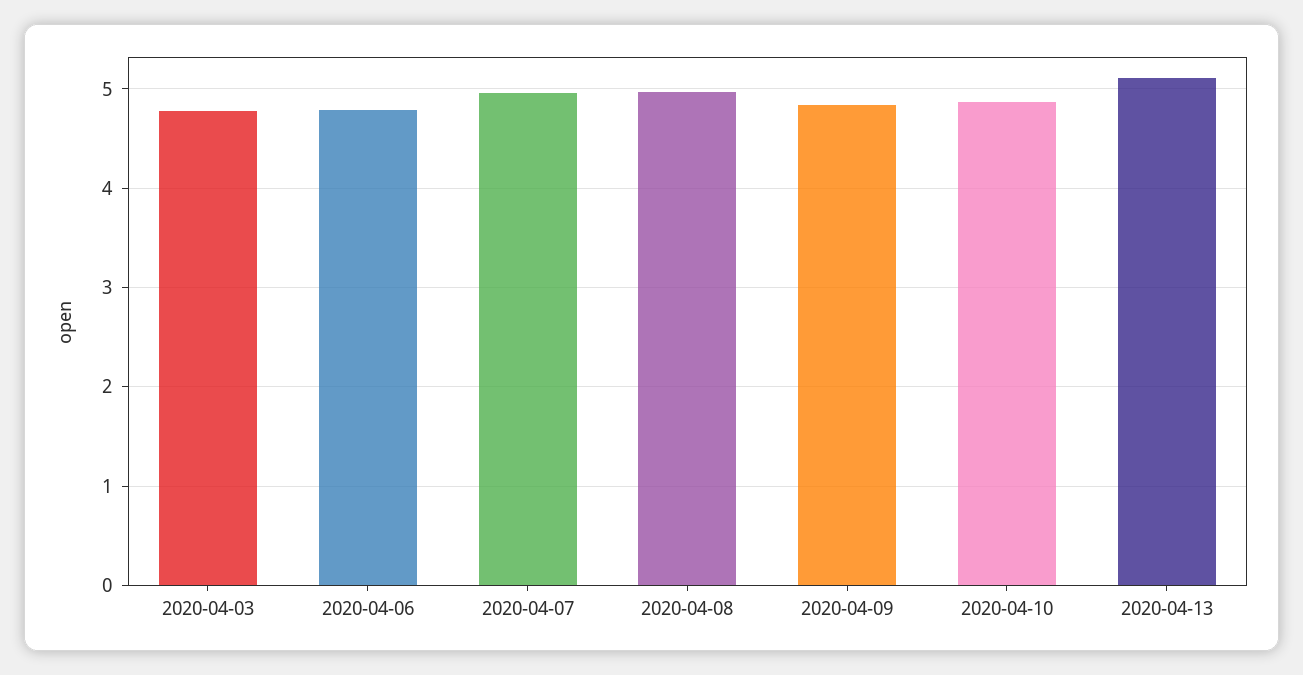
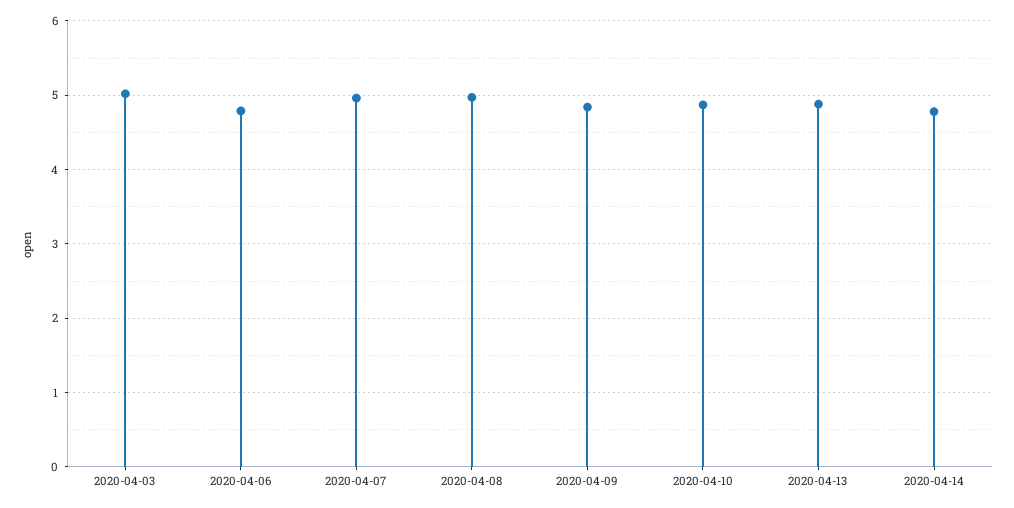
2020-04-03: 4.8 -> 5
2020-04-13: 5.1 -> 4.9
2020-04-14: none -> 4.8

